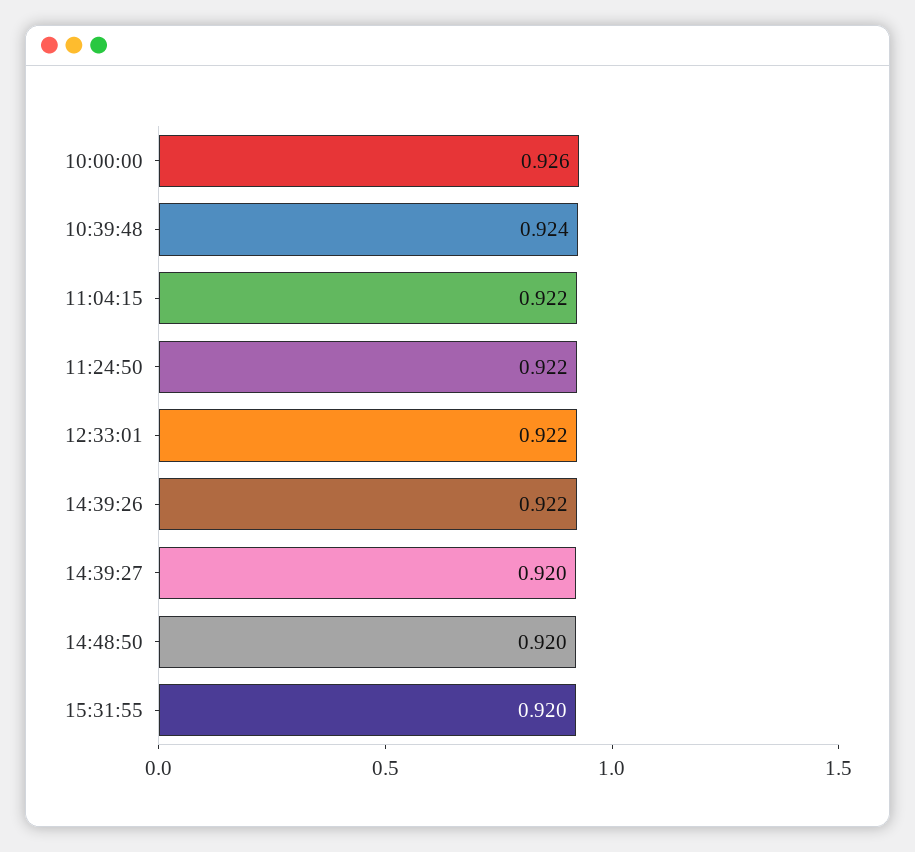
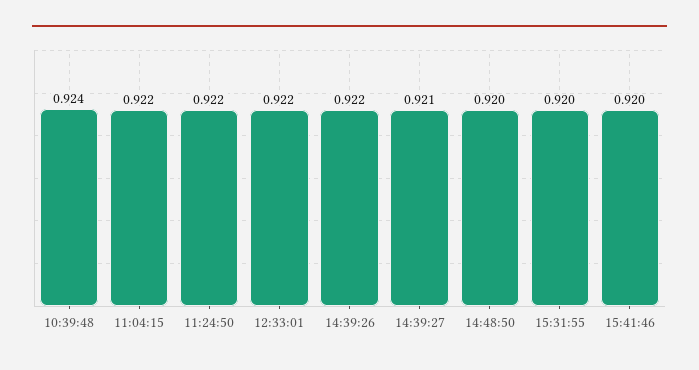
10:00:00: 0.926 -> none
14:39:27: 0.92 -> 0.921
15:41:46: none -> 0.92

